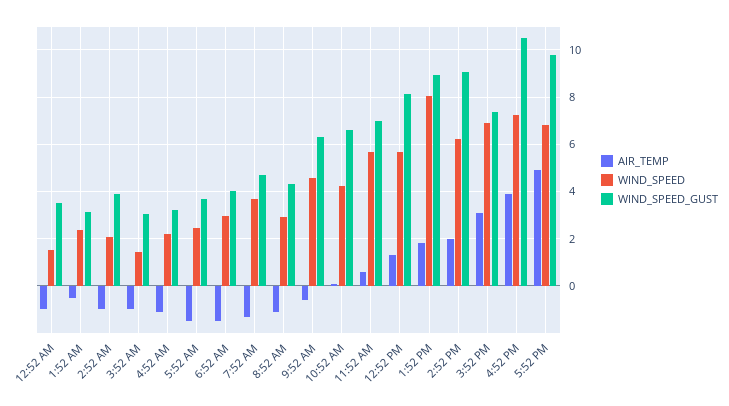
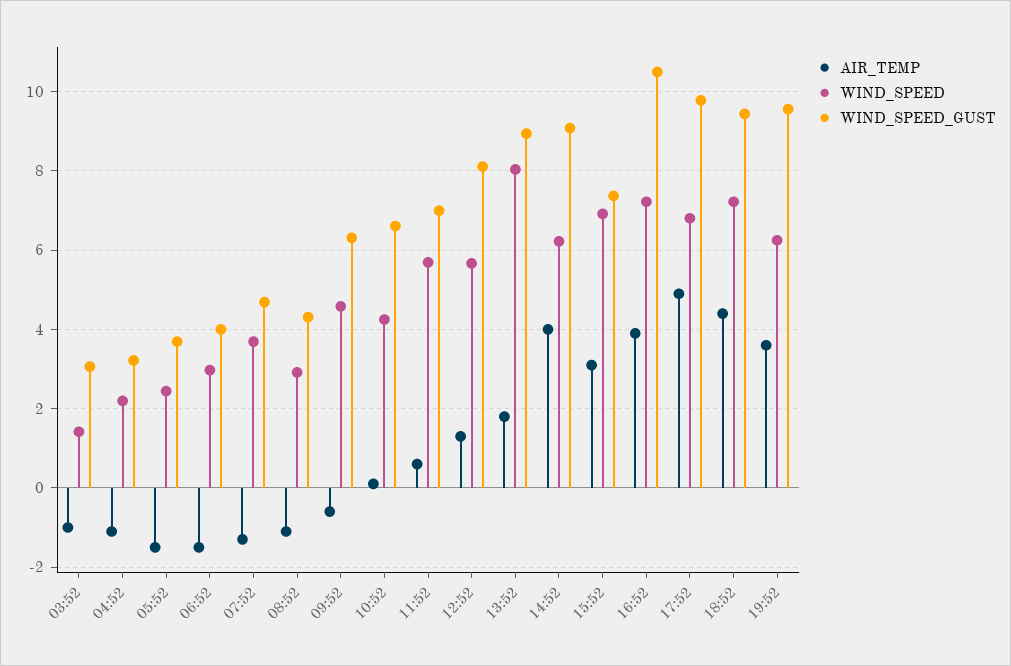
AIR_TEMP, 12:52 AM: -1 -> none
WIND_SPEED, 12:52 AM: 1.5 -> none
WIND_SPEED_GUST, 12:52 AM: 3.5 -> none
AIR_TEMP, 1:52 AM: -0.5 -> none
WIND_SPEED, 1:52 AM: 2.5 -> none
WIND_SPEED_GUST, 1:52 AM: 3 -> none
AIR_TEMP, 2:52 AM: -1 -> none
WIND_SPEED, 2:52 AM: 2 -> none
WIND_SPEED_GUST, 2:52 AM: 4 -> none
AIR_TEMP, 2:52 PM: 2 -> 4
AIR_TEMP, 18:52: none -> 4.4
WIND_SPEED, 18:52: none -> 7.2
WIND_SPEED_GUST, 18:52: none -> 9.4
AIR_TEMP, 19:52: none -> 3.6
WIND_SPEED, 19:52: none -> 6.2
WIND_SPEED_GUST, 19:52: none -> 9.6

